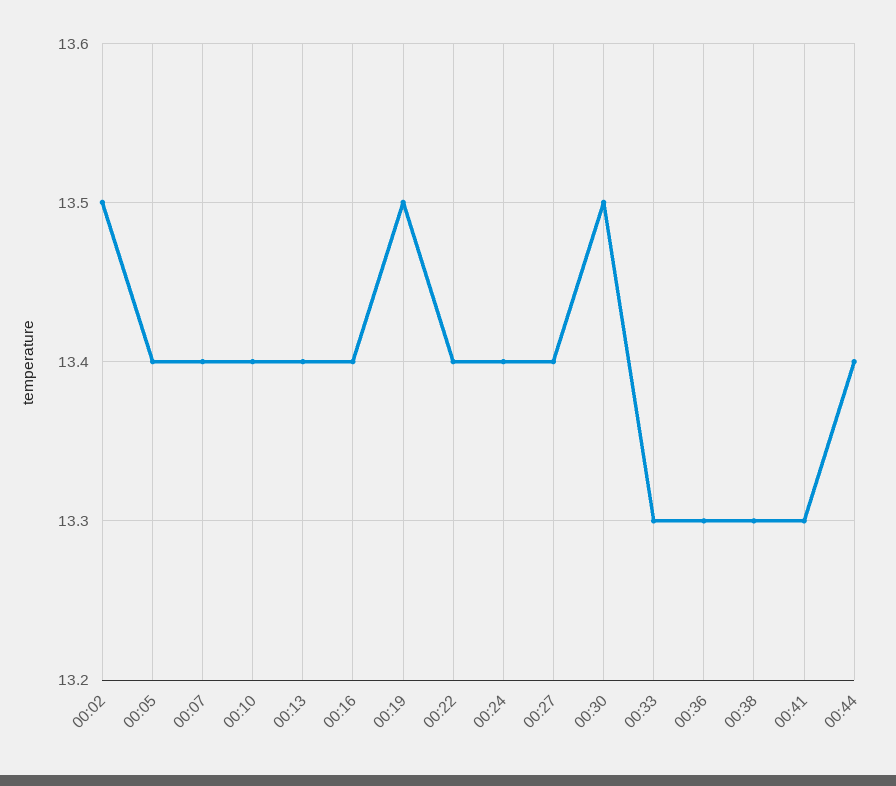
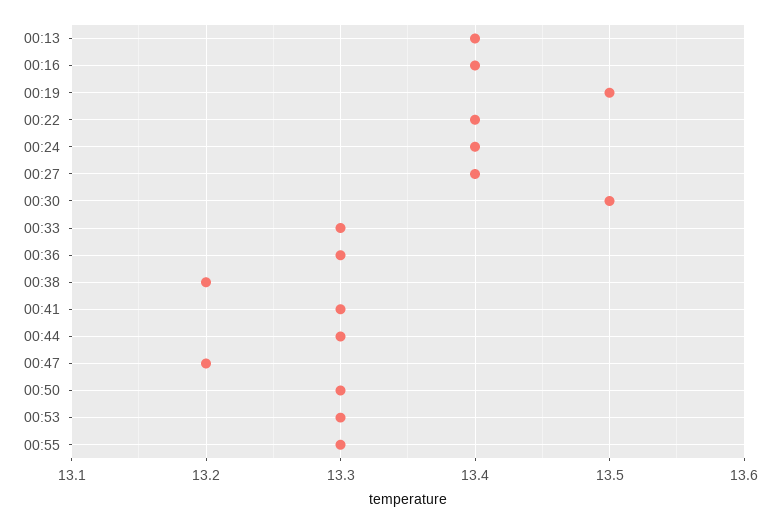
00:02: 13.5 -> none
00:05: 13.4 -> none
00:07: 13.4 -> none
00:10: 13.4 -> none
00:38: 13.3 -> 13.2
00:44: 13.4 -> 13.3
00:47: none -> 13.2
00:50: none -> 13.3
00:53: none -> 13.3
00:55: none -> 13.3

